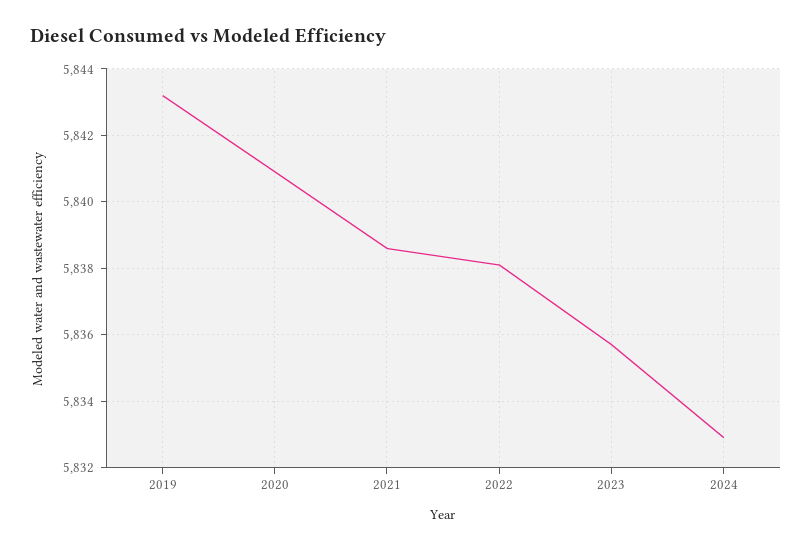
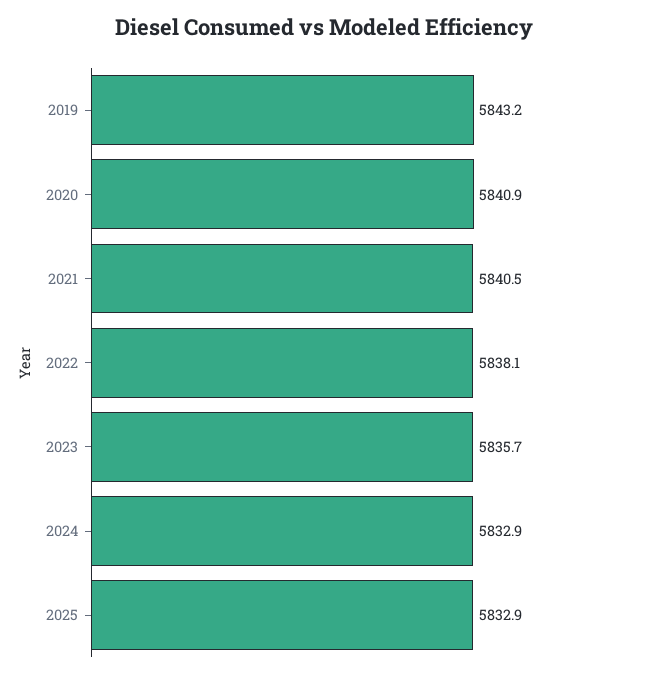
2021: 5838.5 -> 5840.5
2025: none -> 5832.9

